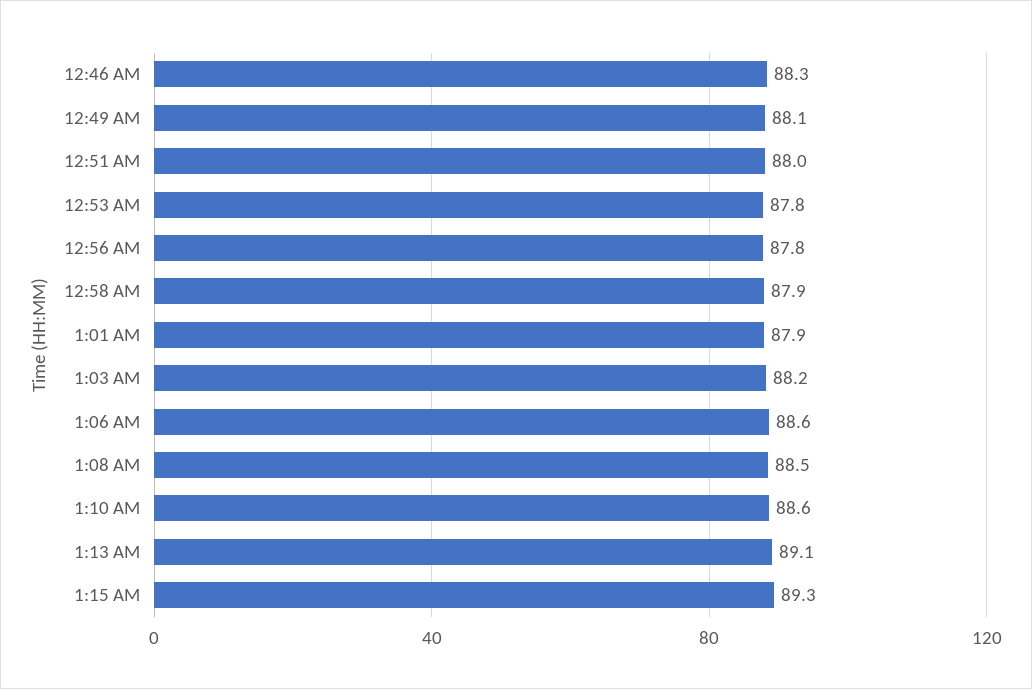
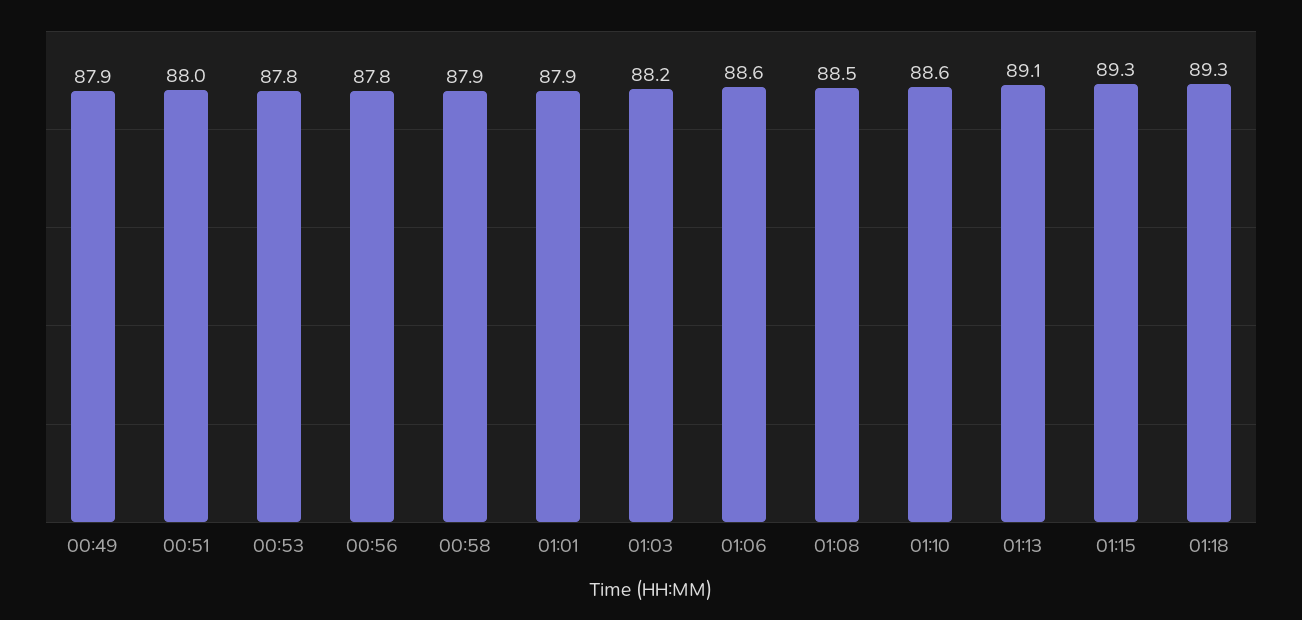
12:46 AM: 88.3 -> none
12:49 AM: 88.1 -> 87.9
01:18: none -> 89.3

